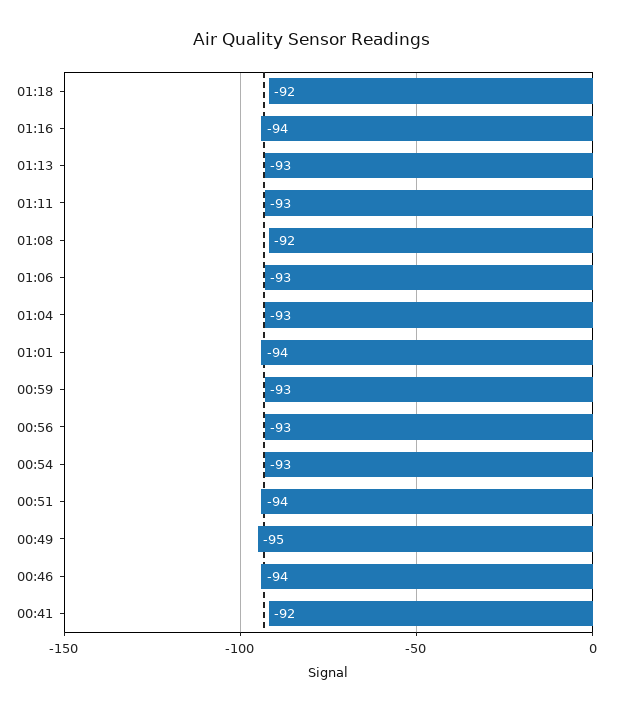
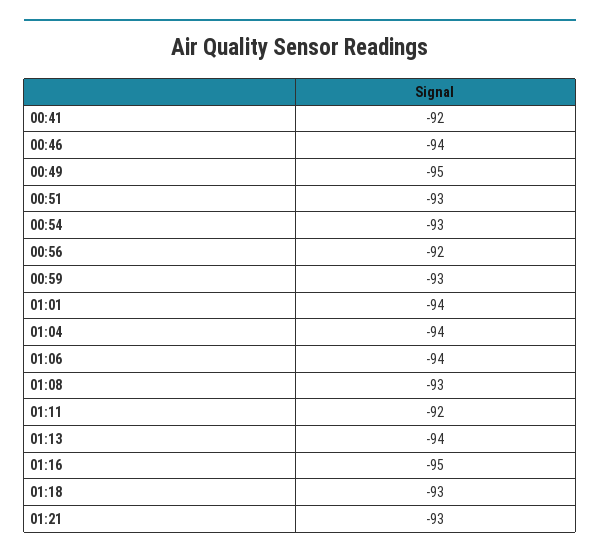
01:18: -92 -> -93
01:16: -94 -> -95
01:13: -93 -> -94
01:11: -93 -> -92
01:08: -92 -> -93
01:06: -93 -> -94
01:04: -93 -> -94
00:56: -93 -> -92
00:51: -94 -> -93
01:21: none -> -93

